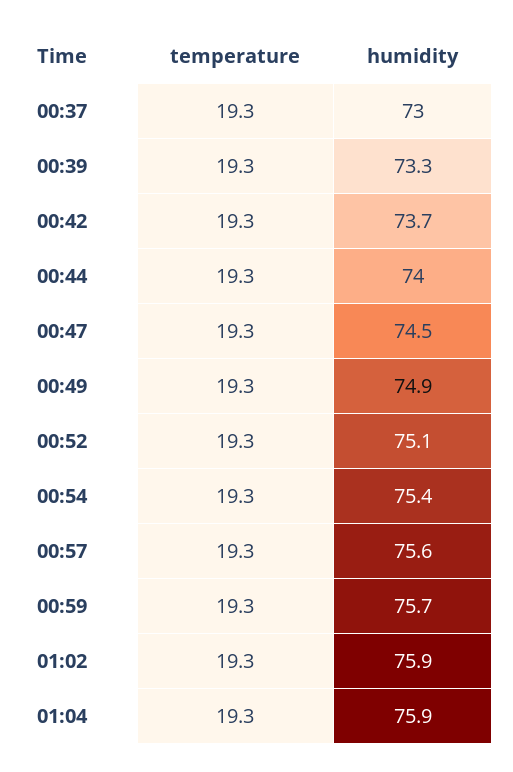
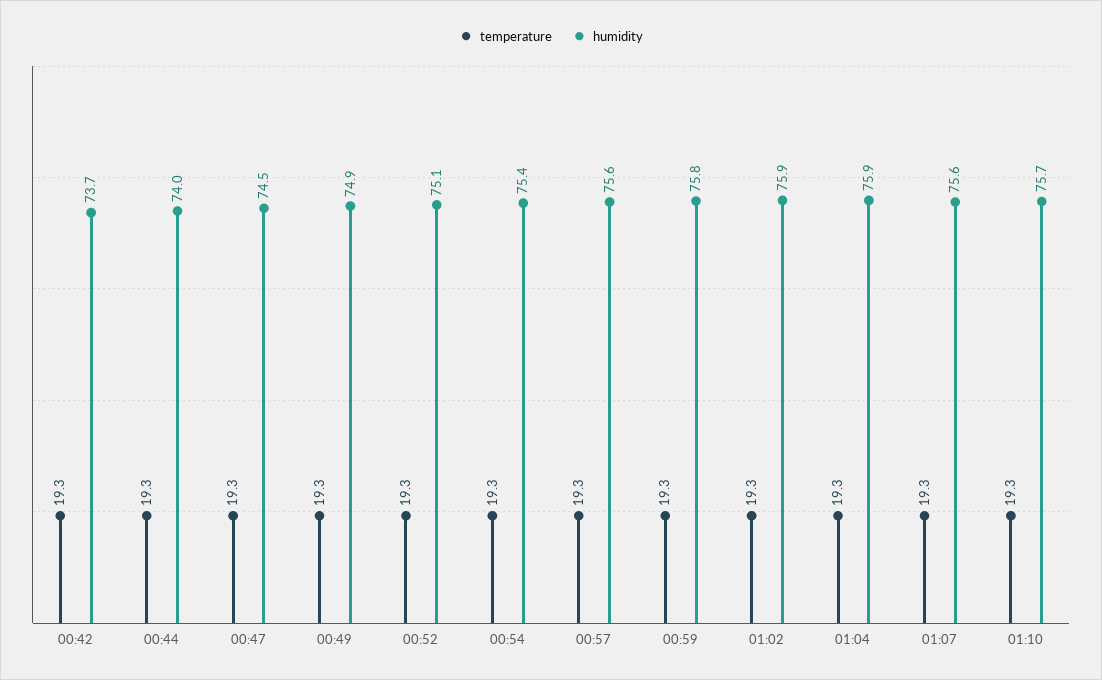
temperature, 00:37: 19.3 -> none
humidity, 00:37: 73 -> none
temperature, 00:39: 19.3 -> none
humidity, 00:39: 73.3 -> none
humidity, 00:59: 75.7 -> 75.8
temperature, 01:07: none -> 19.3
humidity, 01:07: none -> 75.6
temperature, 01:10: none -> 19.3
humidity, 01:10: none -> 75.7

